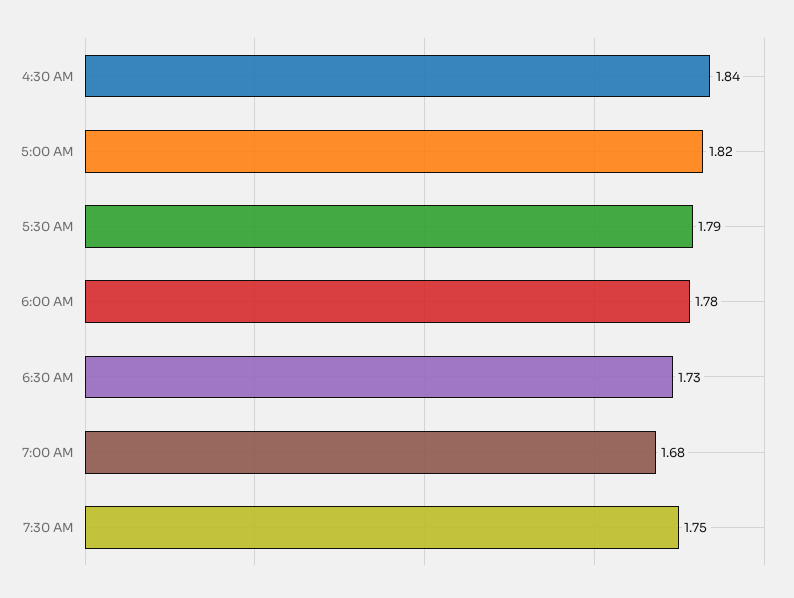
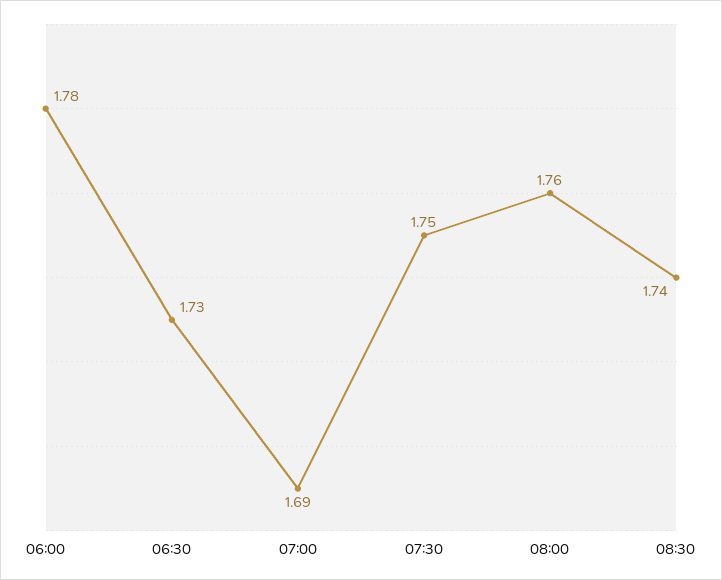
4:30 AM: 1.84 -> none
5:00 AM: 1.82 -> none
5:30 AM: 1.79 -> none
7:00 AM: 1.68 -> 1.69
08:00: none -> 1.76
08:30: none -> 1.74

